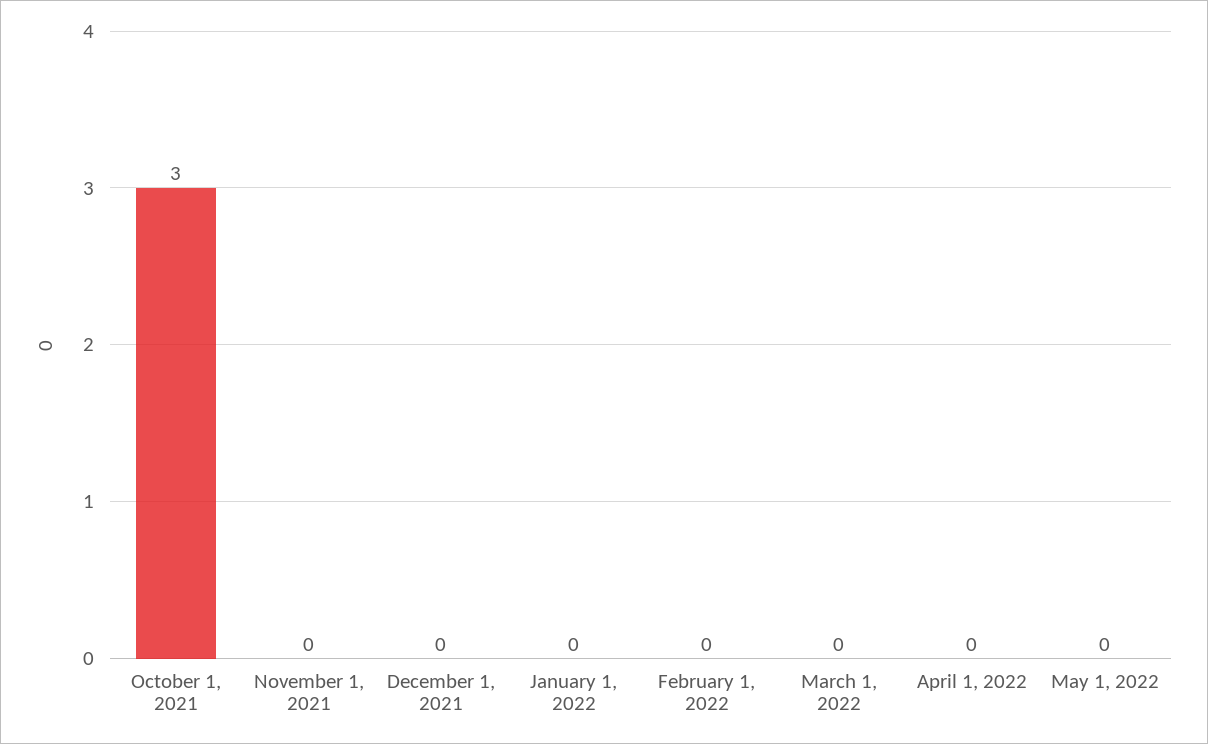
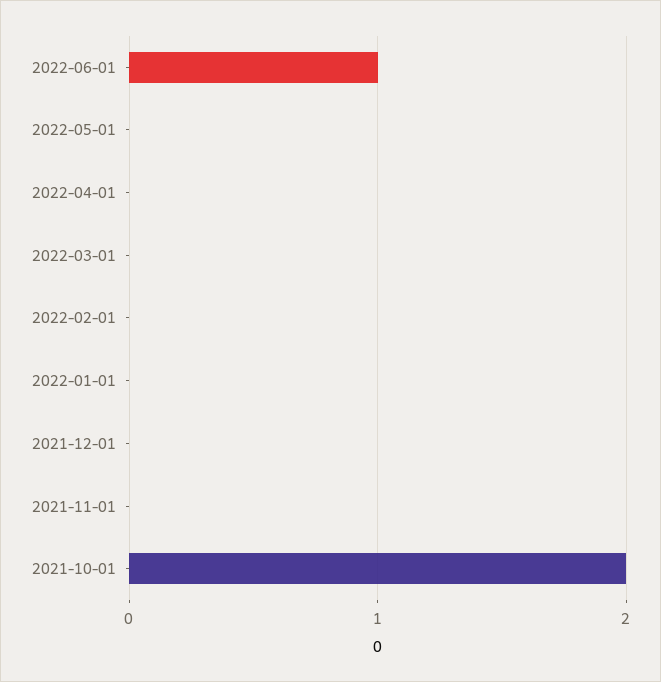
October 1, 2021: 3 -> 2
2022-06-01: none -> 1

